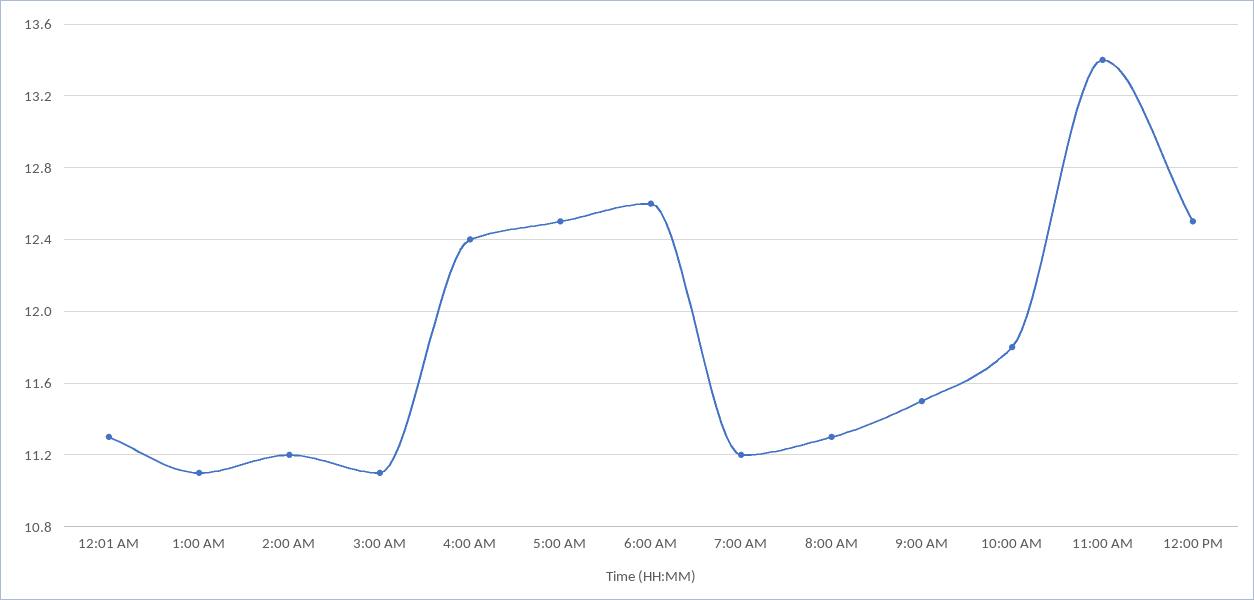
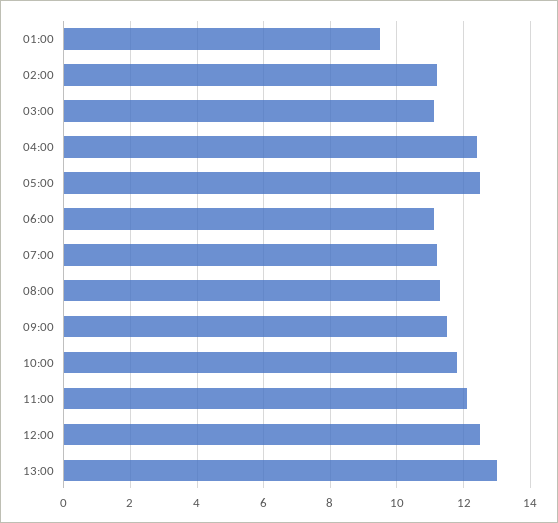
12:01 AM: 11.3 -> none
1:00 AM: 11.1 -> 9.5
6:00 AM: 12.6 -> 11
11:00 AM: 13.4 -> 12
13:00: none -> 13

